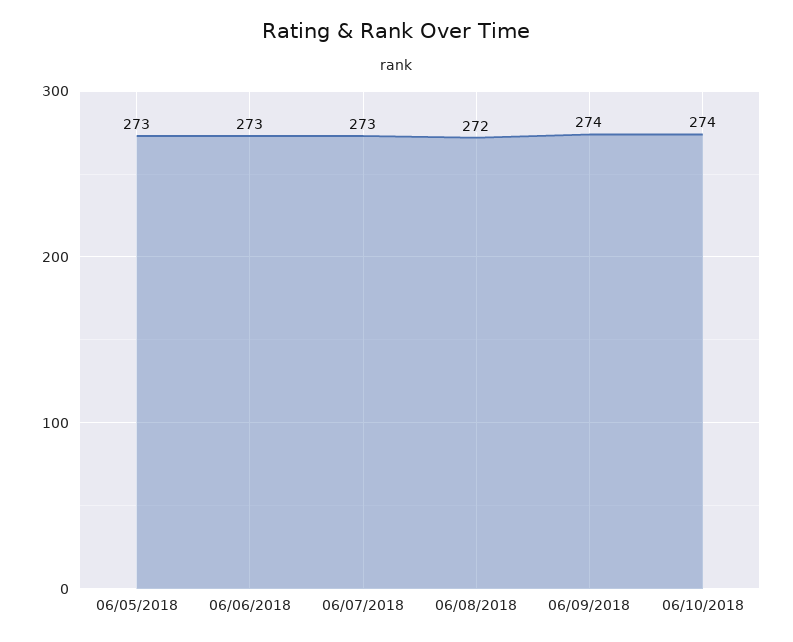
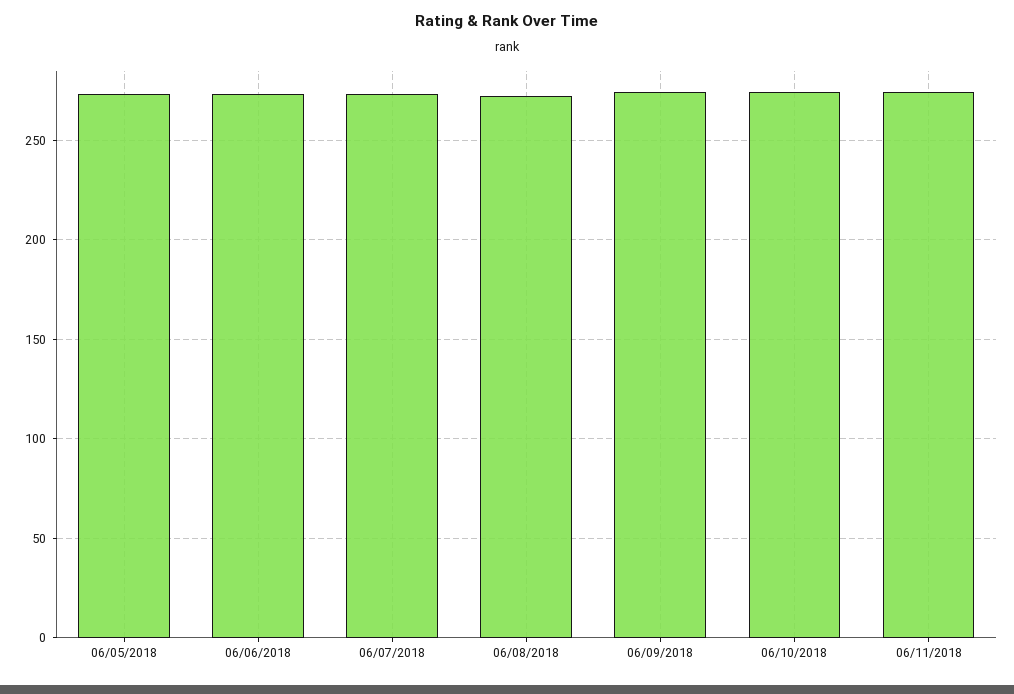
06/11/2018: none -> 275

